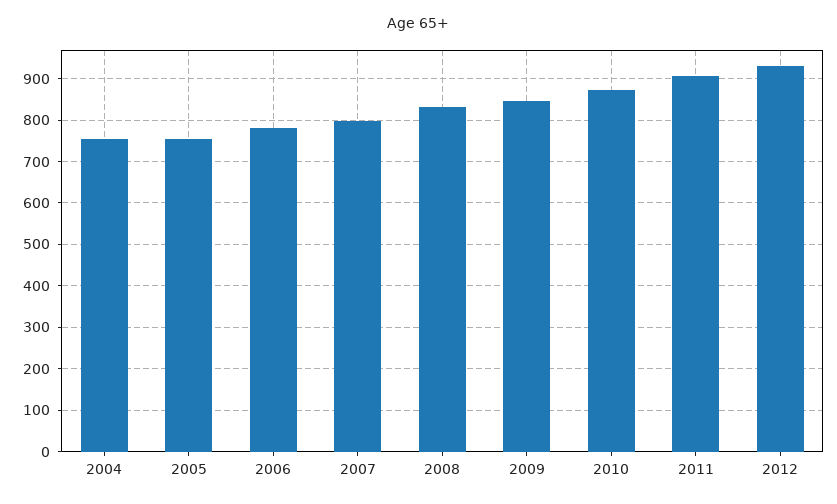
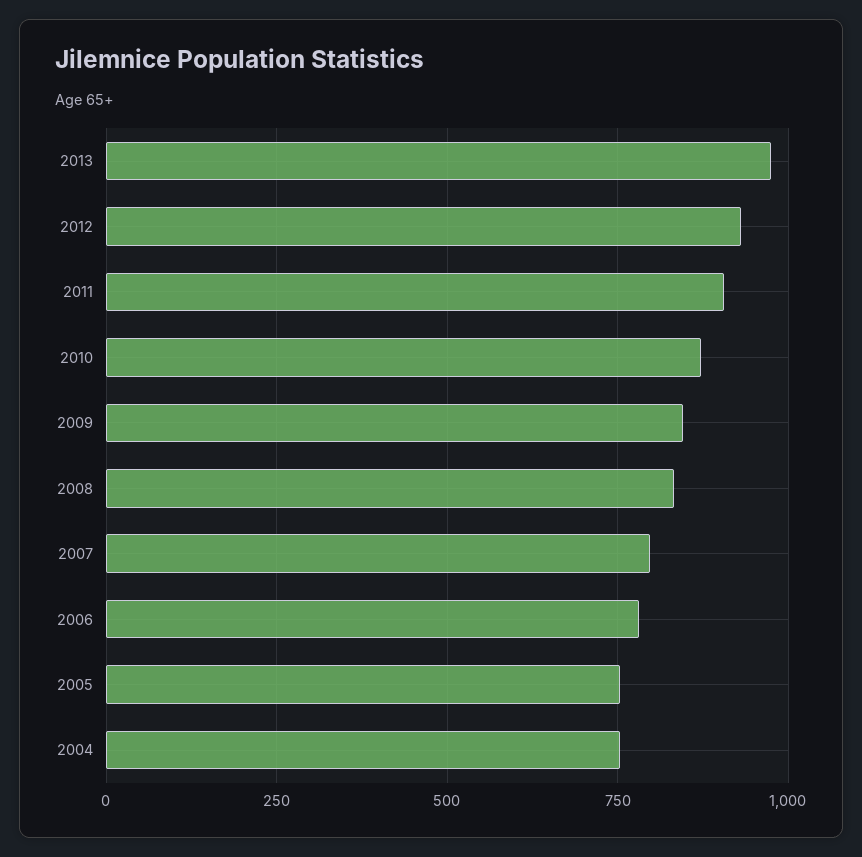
2013: none -> 975

